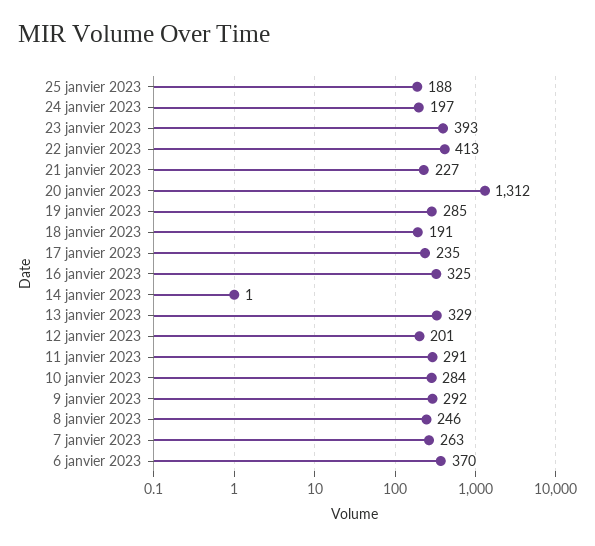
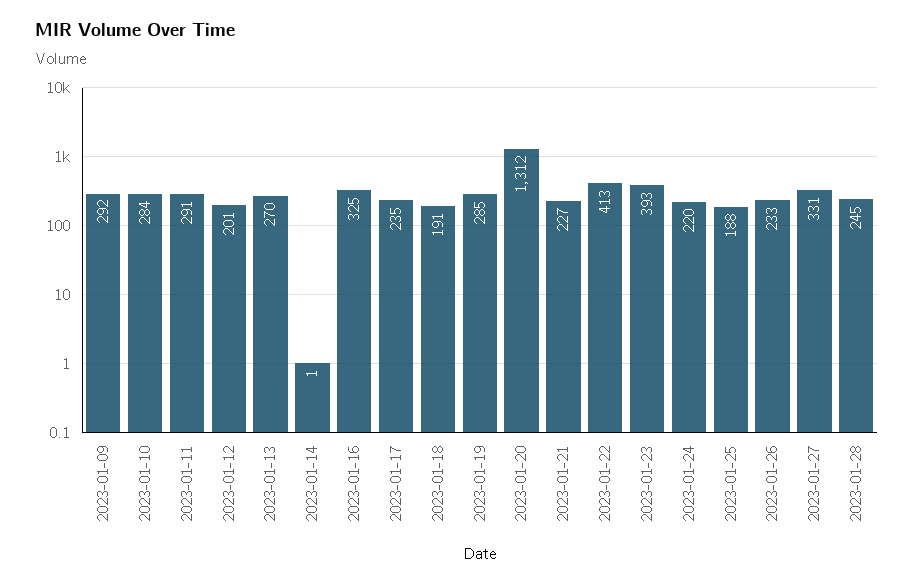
24 janvier 2023: 197 -> 220
13 janvier 2023: 329 -> 270
8 janvier 2023: 246 -> none
7 janvier 2023: 263 -> none
6 janvier 2023: 370 -> none
2023-01-26: none -> 233
2023-01-27: none -> 331
2023-01-28: none -> 245

